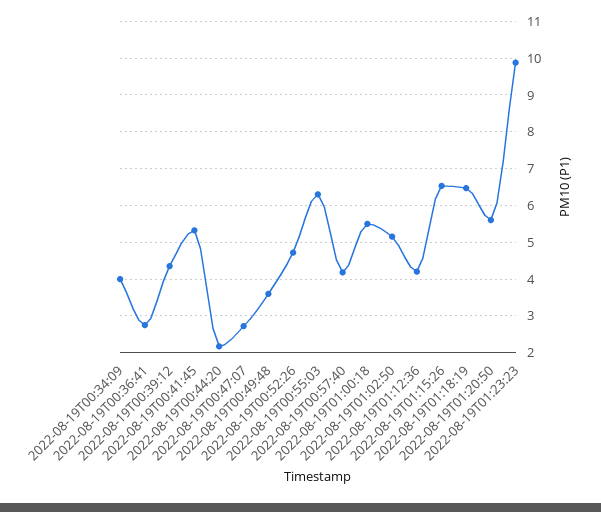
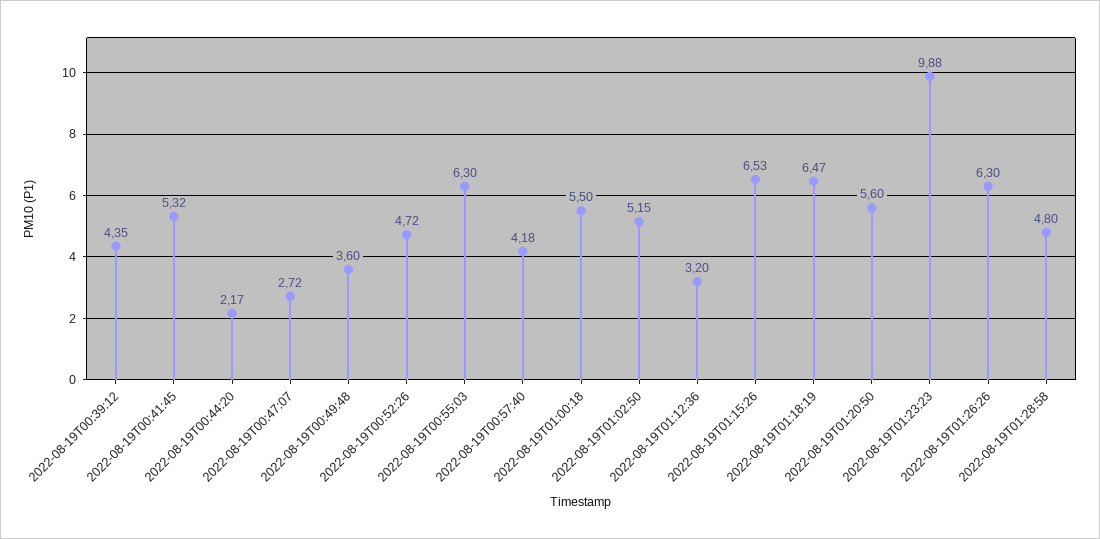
2022-08-19T00:34:09: 4 -> none
2022-08-19T00:36:41: 2.8 -> none
2022-08-19T01:12:36: 4.2 -> 3.2
2022-08-19T01:26:26: none -> 6.3
2022-08-19T01:28:58: none -> 4.8

